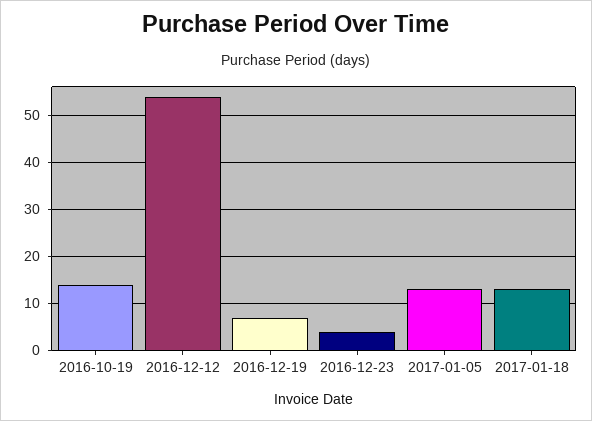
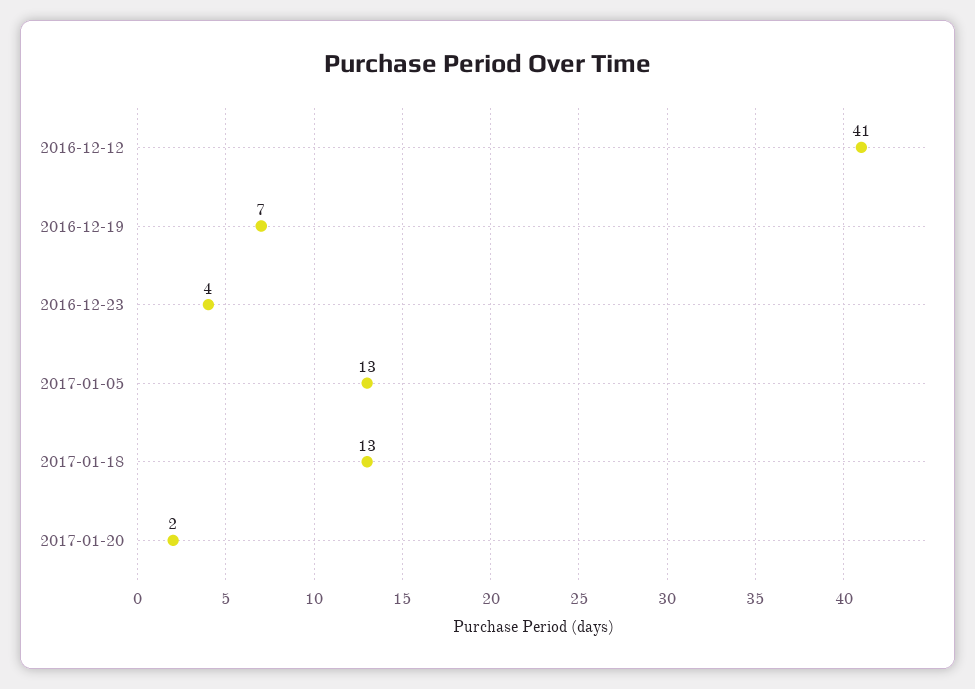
2016-10-19: 15 -> none
2016-12-12: 55 -> 41
2017-01-20: none -> 2

